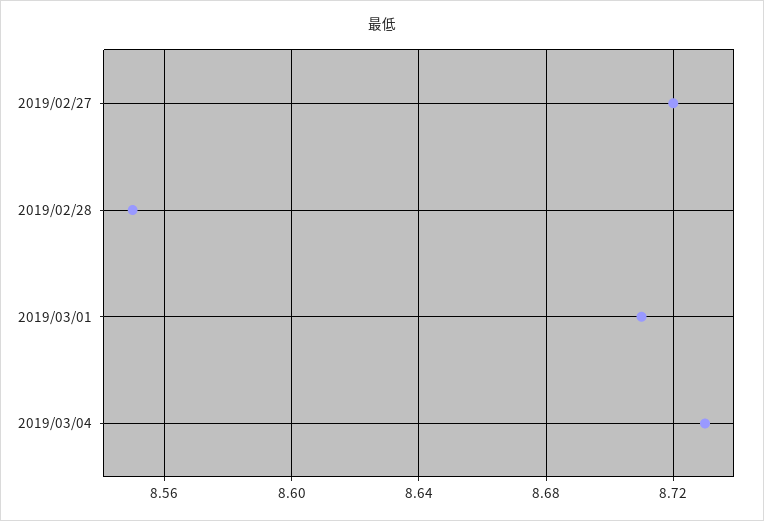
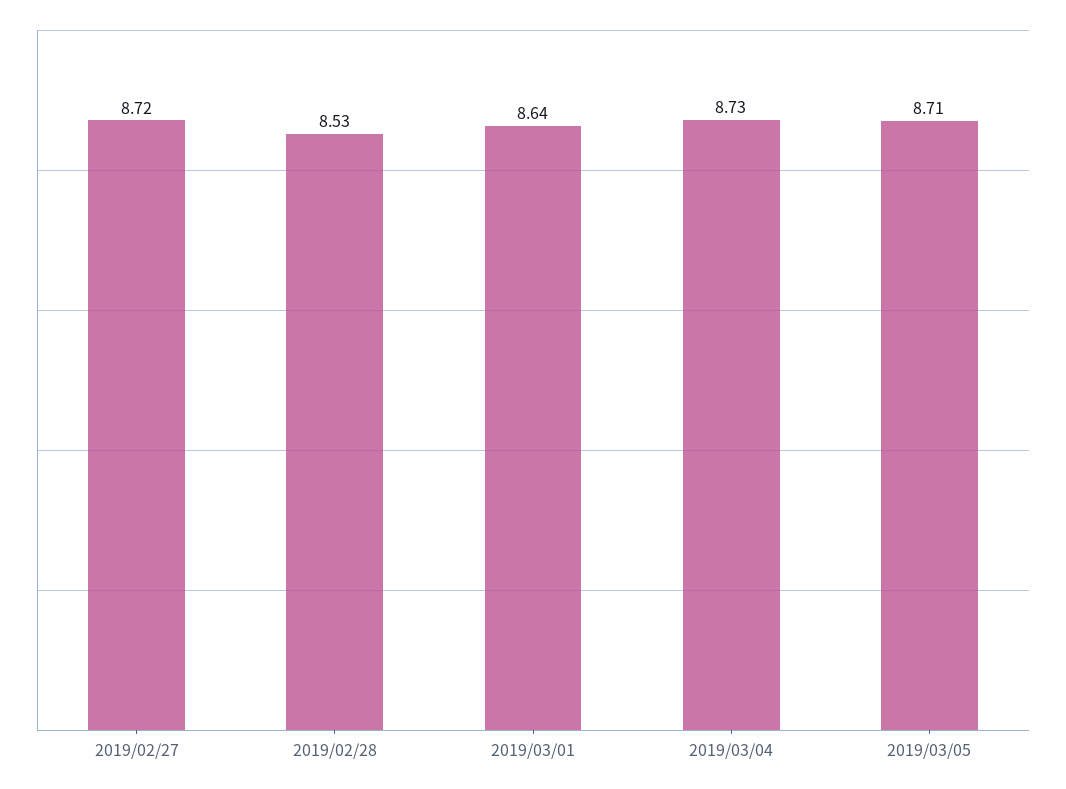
2019/02/28: 8.55 -> 8.53
2019/03/01: 8.71 -> 8.64
2019/03/05: none -> 8.71

